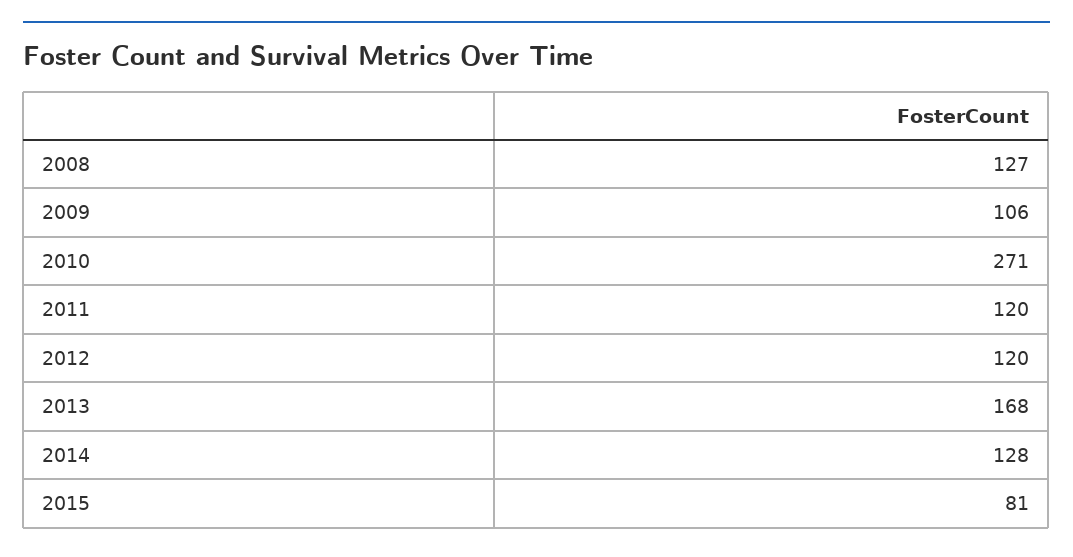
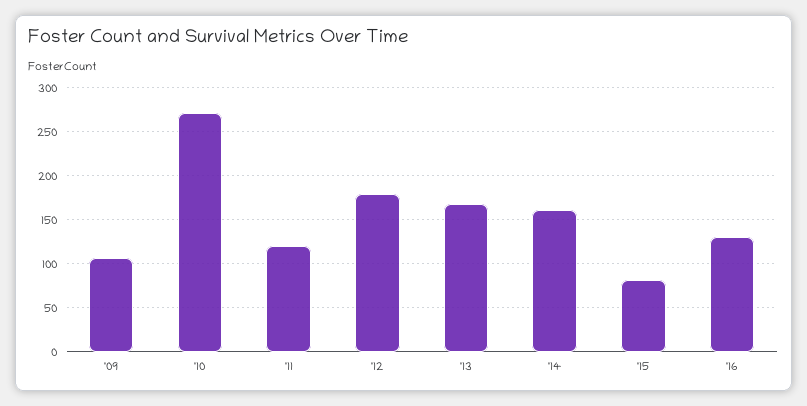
2008: 127 -> none
2012: 120 -> 180
2014: 128 -> 160
'16: none -> 130

